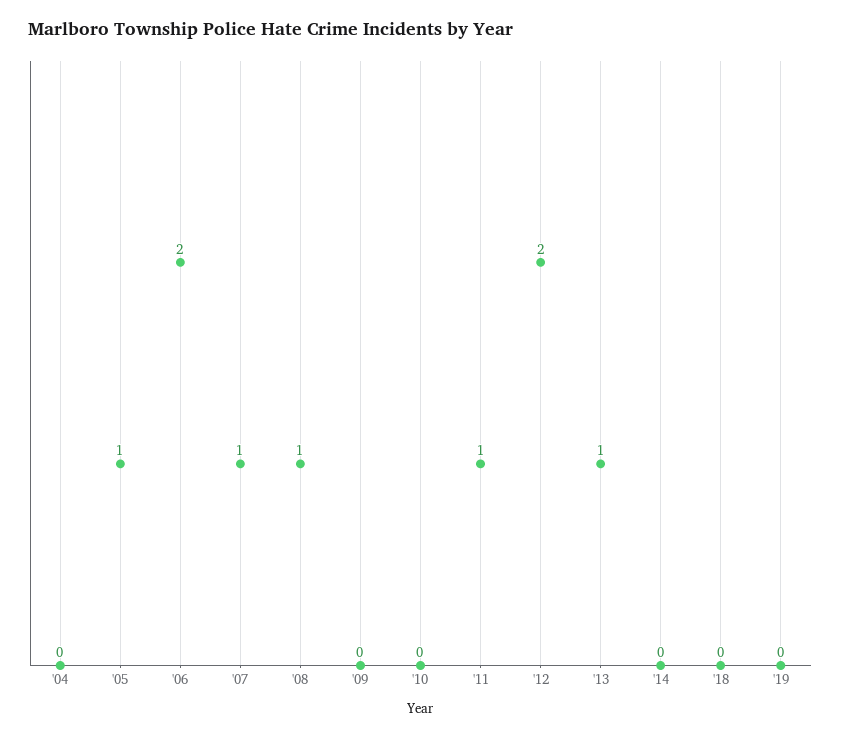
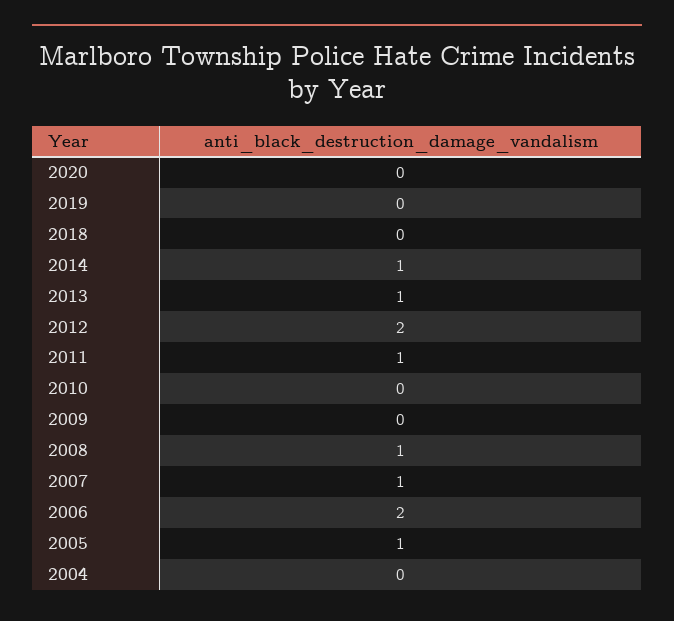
'14: 0 -> 1
2020: none -> 0

